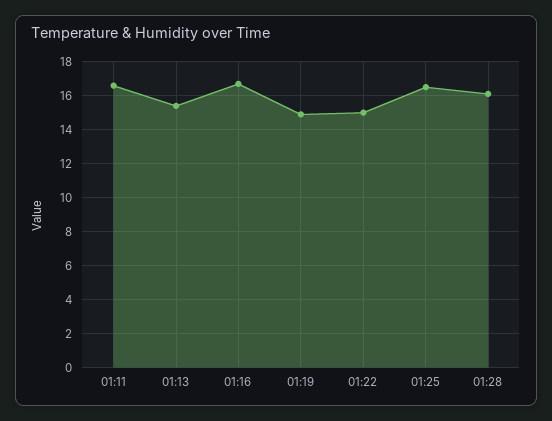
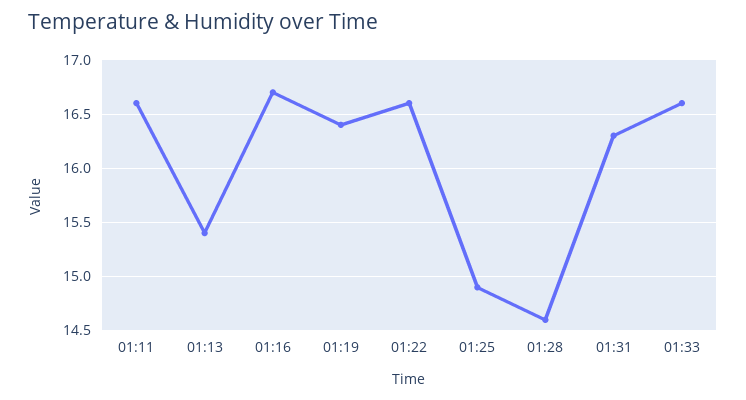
01:19: 15 -> 16.4
01:22: 15 -> 16.6
01:25: 16.5 -> 14.9
01:28: 16 -> 14.6
01:31: none -> 16.3
01:33: none -> 16.6

